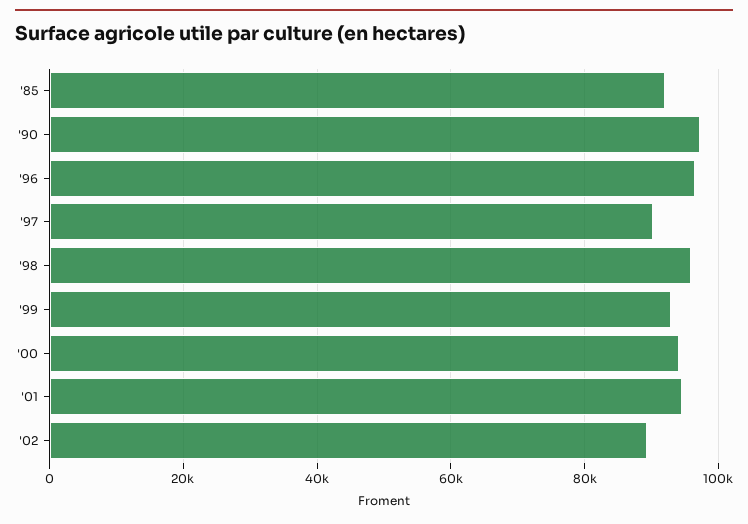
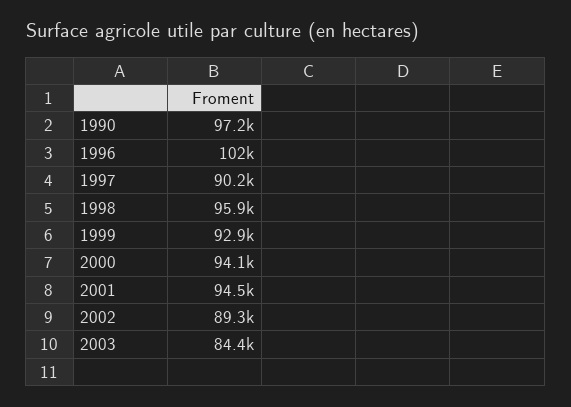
'85: 92000 -> none
'96: 96000 -> 102000
2003: none -> 84400

